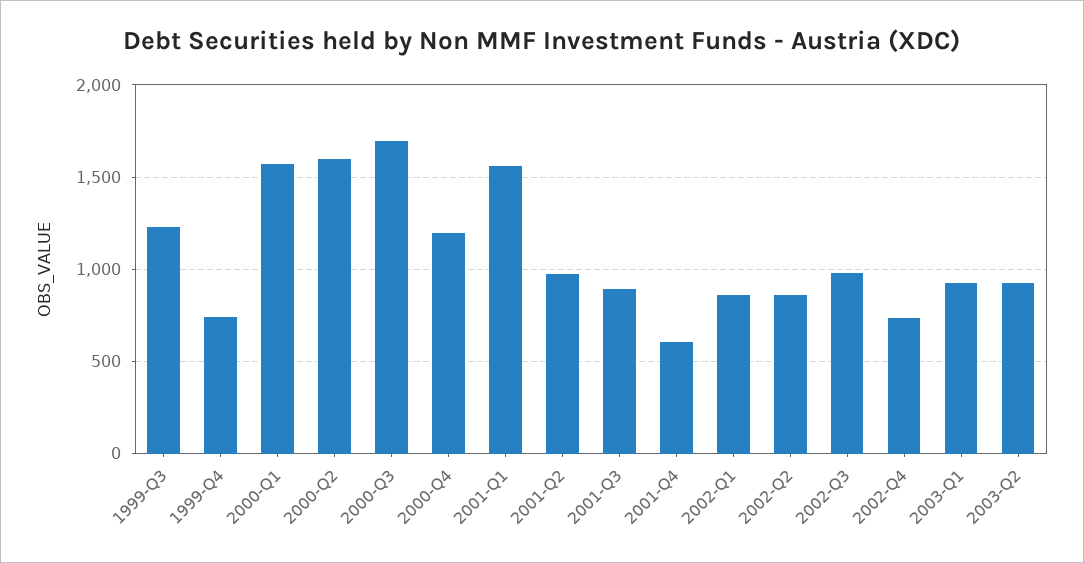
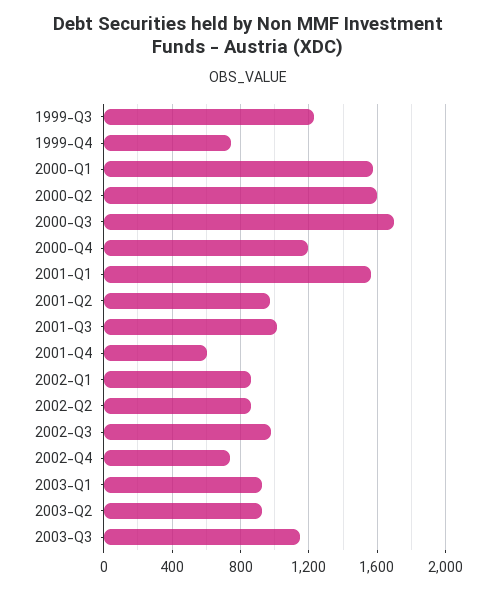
2001-Q3: 900 -> 1000
2003-Q3: none -> 1150

